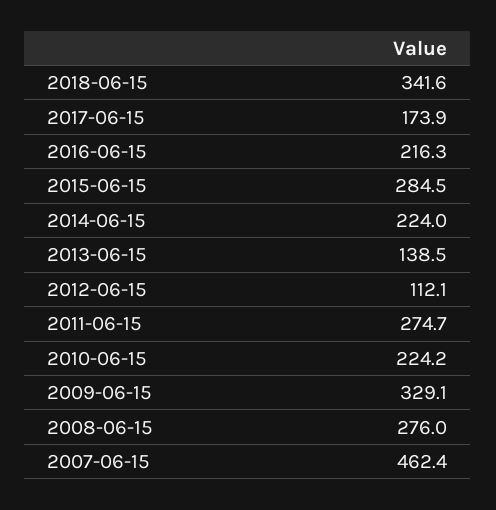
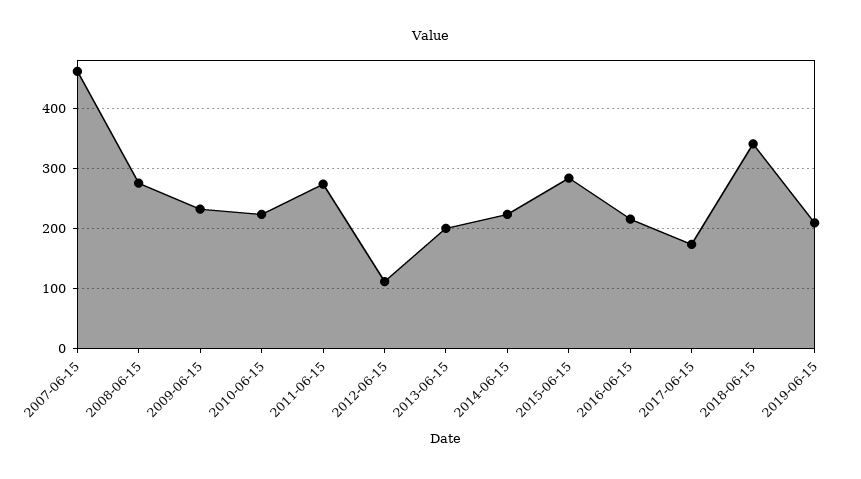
2013-06-15: 138.5 -> 200
2009-06-15: 329.1 -> 230
2019-06-15: none -> 210

